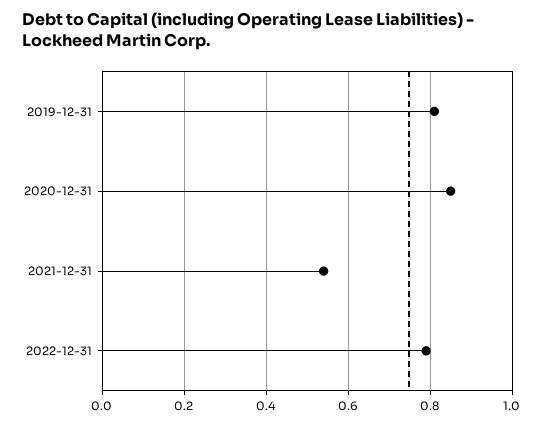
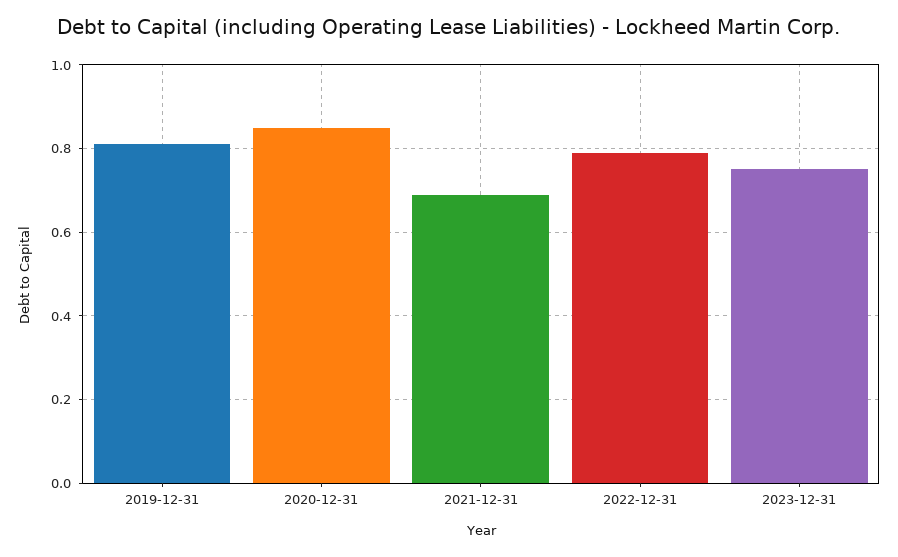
2021-12-31: 0.55 -> 0.7
2023-12-31: none -> 0.75

